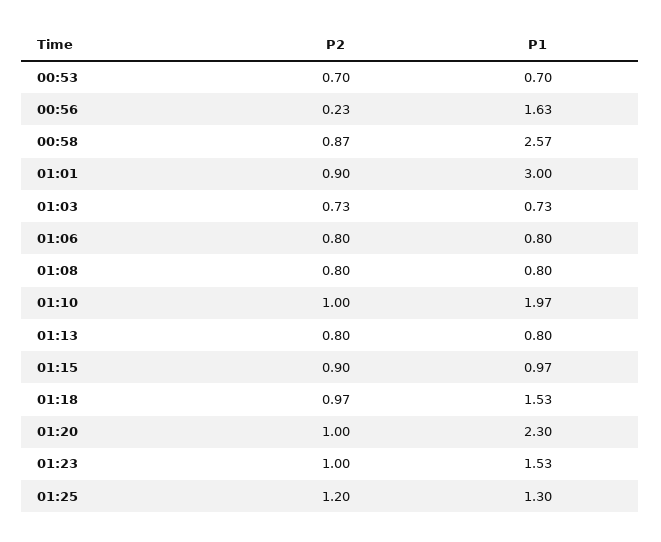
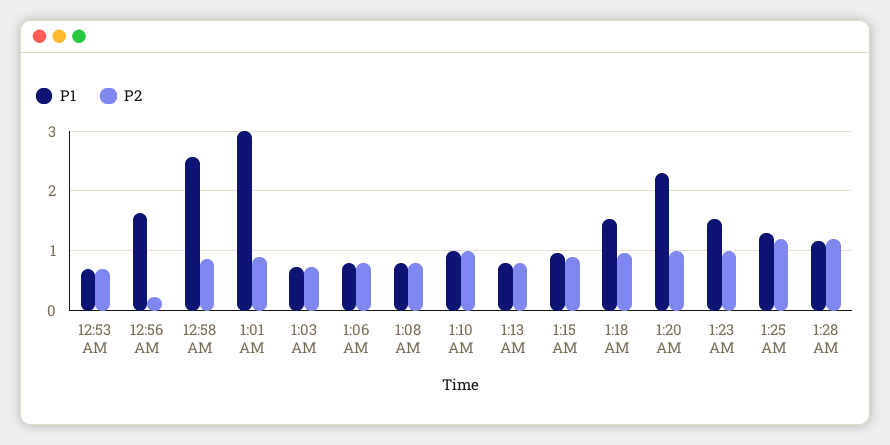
P1, 01:10: 1.97 -> 1
P1, 1:28 AM: none -> 1.2
P2, 1:28 AM: none -> 1.2

